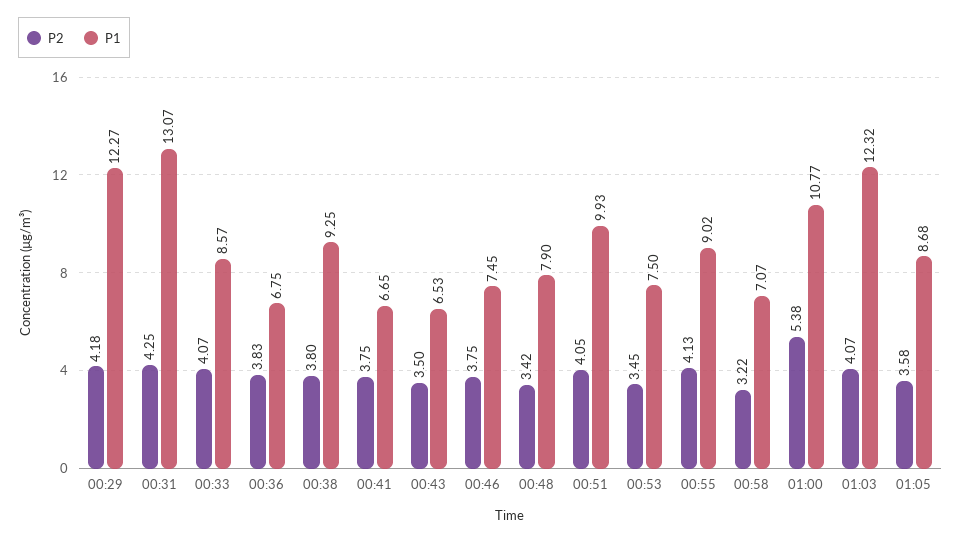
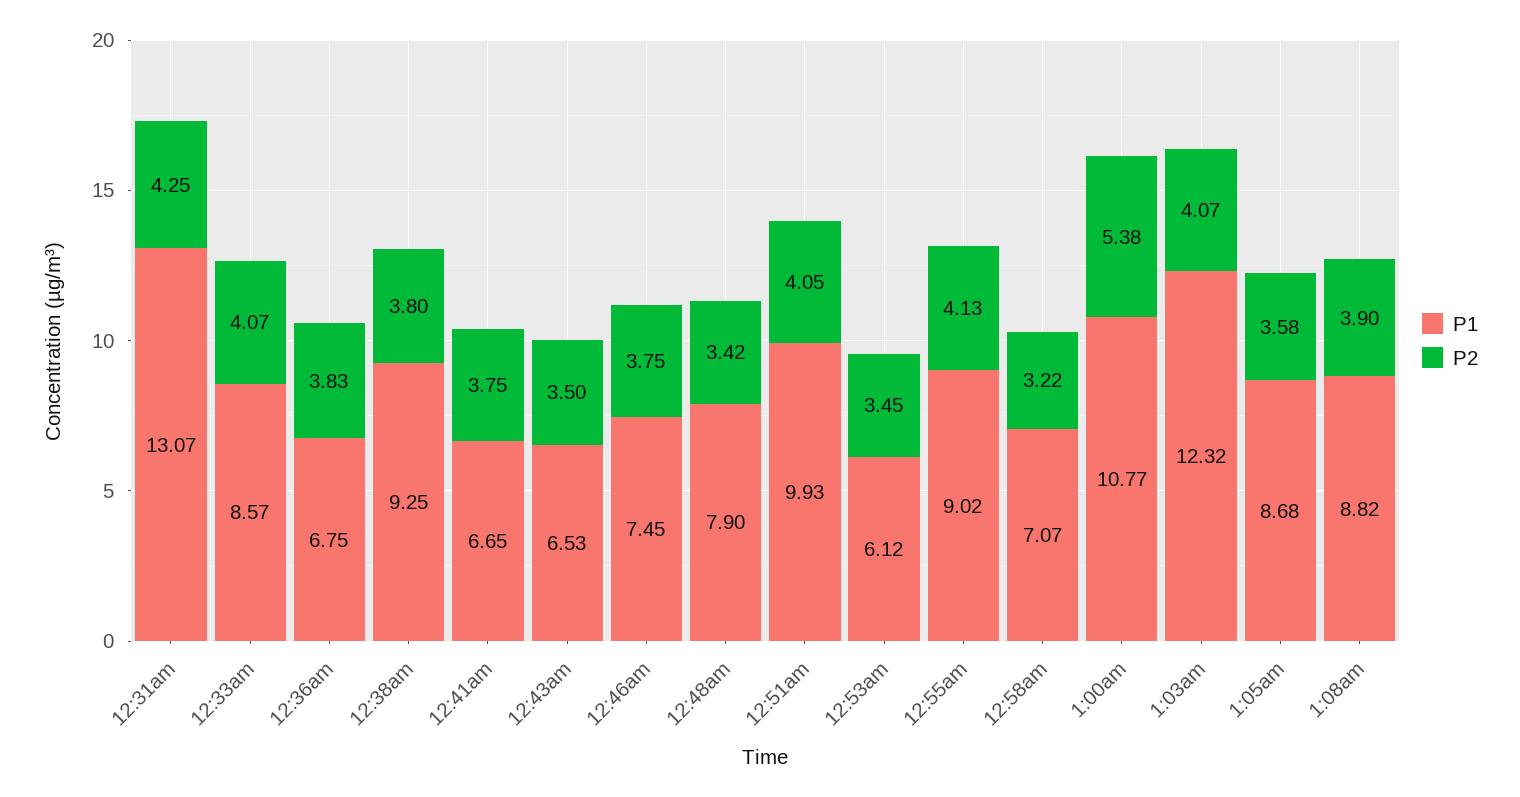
P2, 00:29: 4.18 -> none
P1, 00:29: 12.27 -> none
P1, 00:53: 7.5 -> 6.12
P1, 1:08am: none -> 8.82
P2, 1:08am: none -> 3.9

